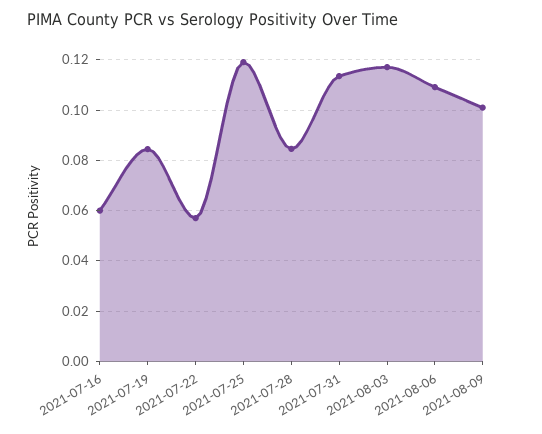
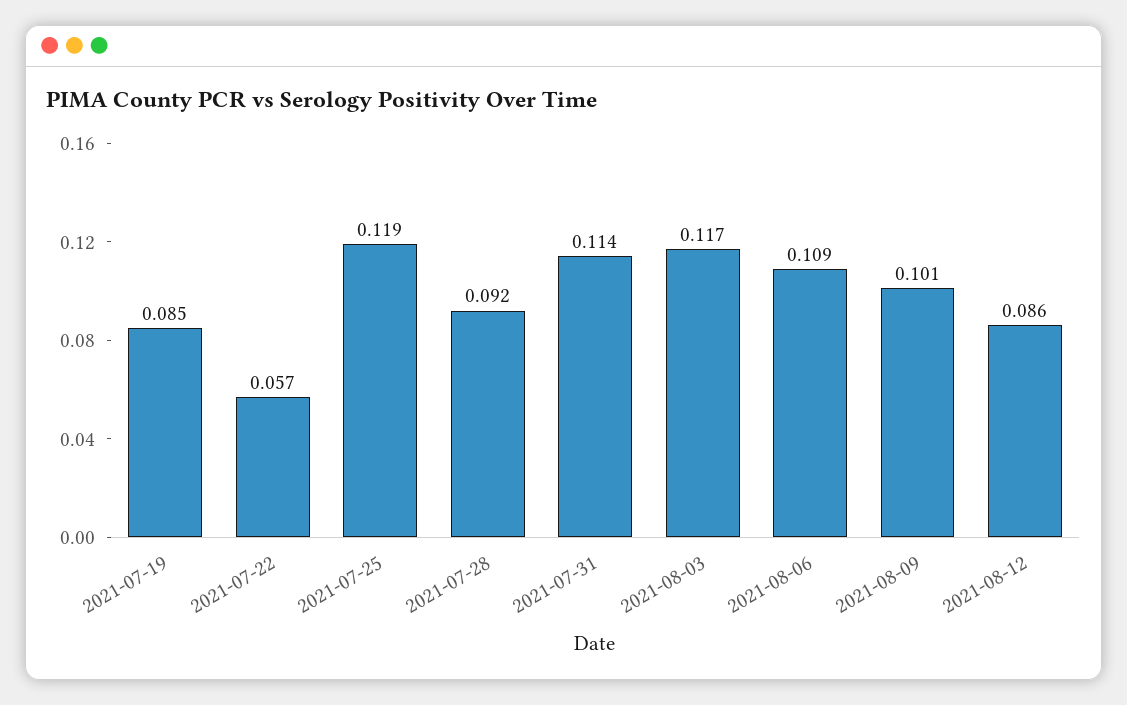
2021-07-16: 0.06 -> none
2021-07-28: 0.085 -> 0.092
2021-08-12: none -> 0.086

